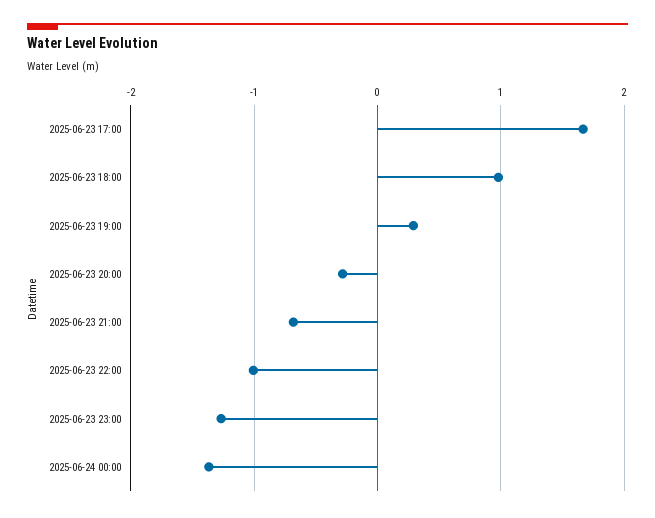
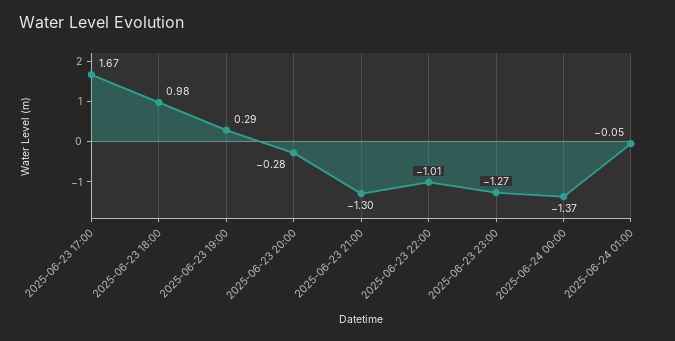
2025-06-23 21:00: -0.7 -> -1.3
2025-06-24 01:00: none -> -0.05

